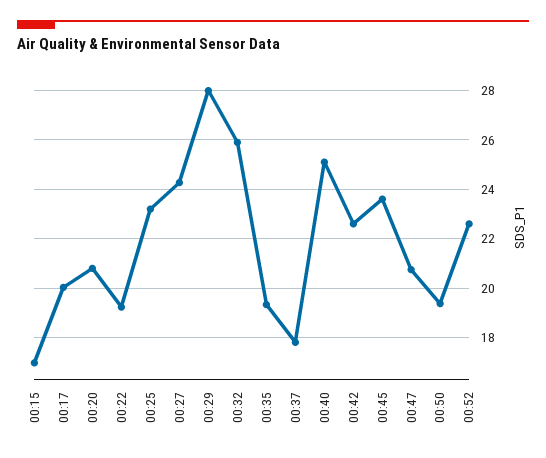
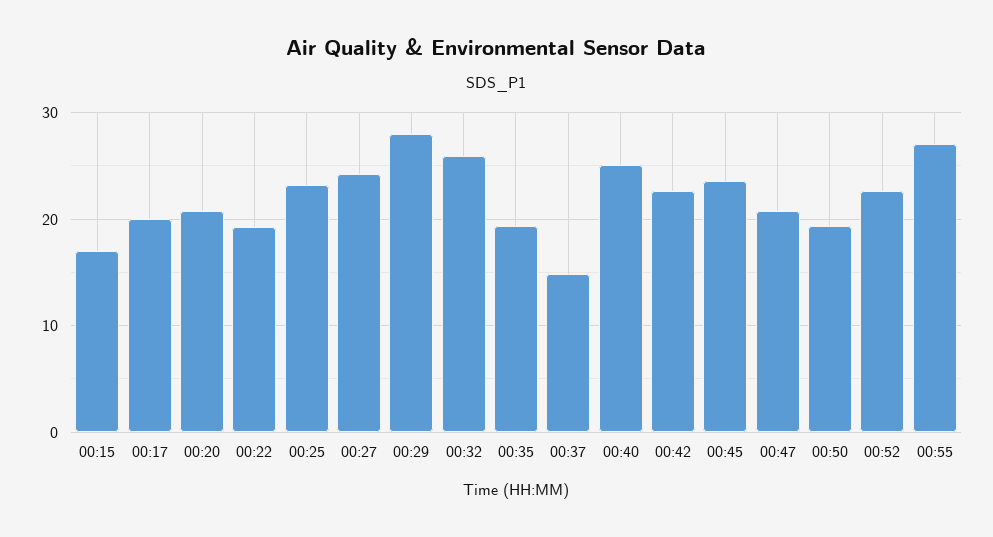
00:37: 17.75 -> 15
00:55: none -> 27

